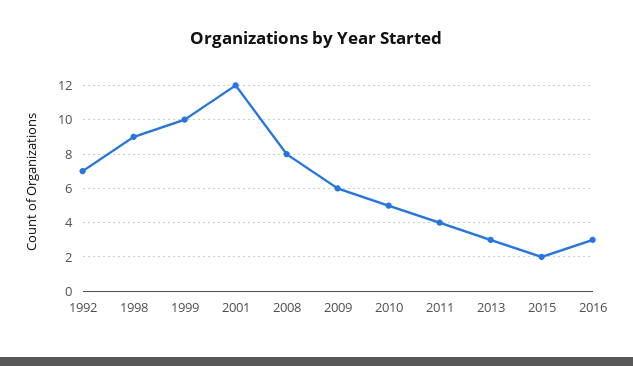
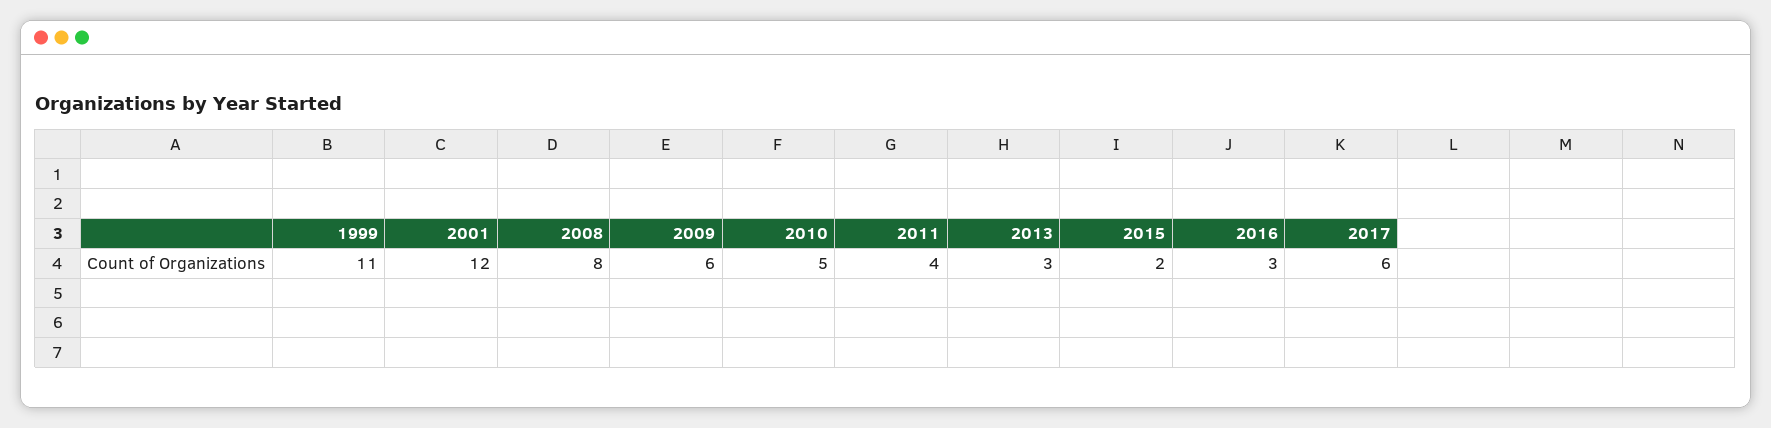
1992: 7 -> none
1998: 9 -> none
1999: 10 -> 11
2017: none -> 6

